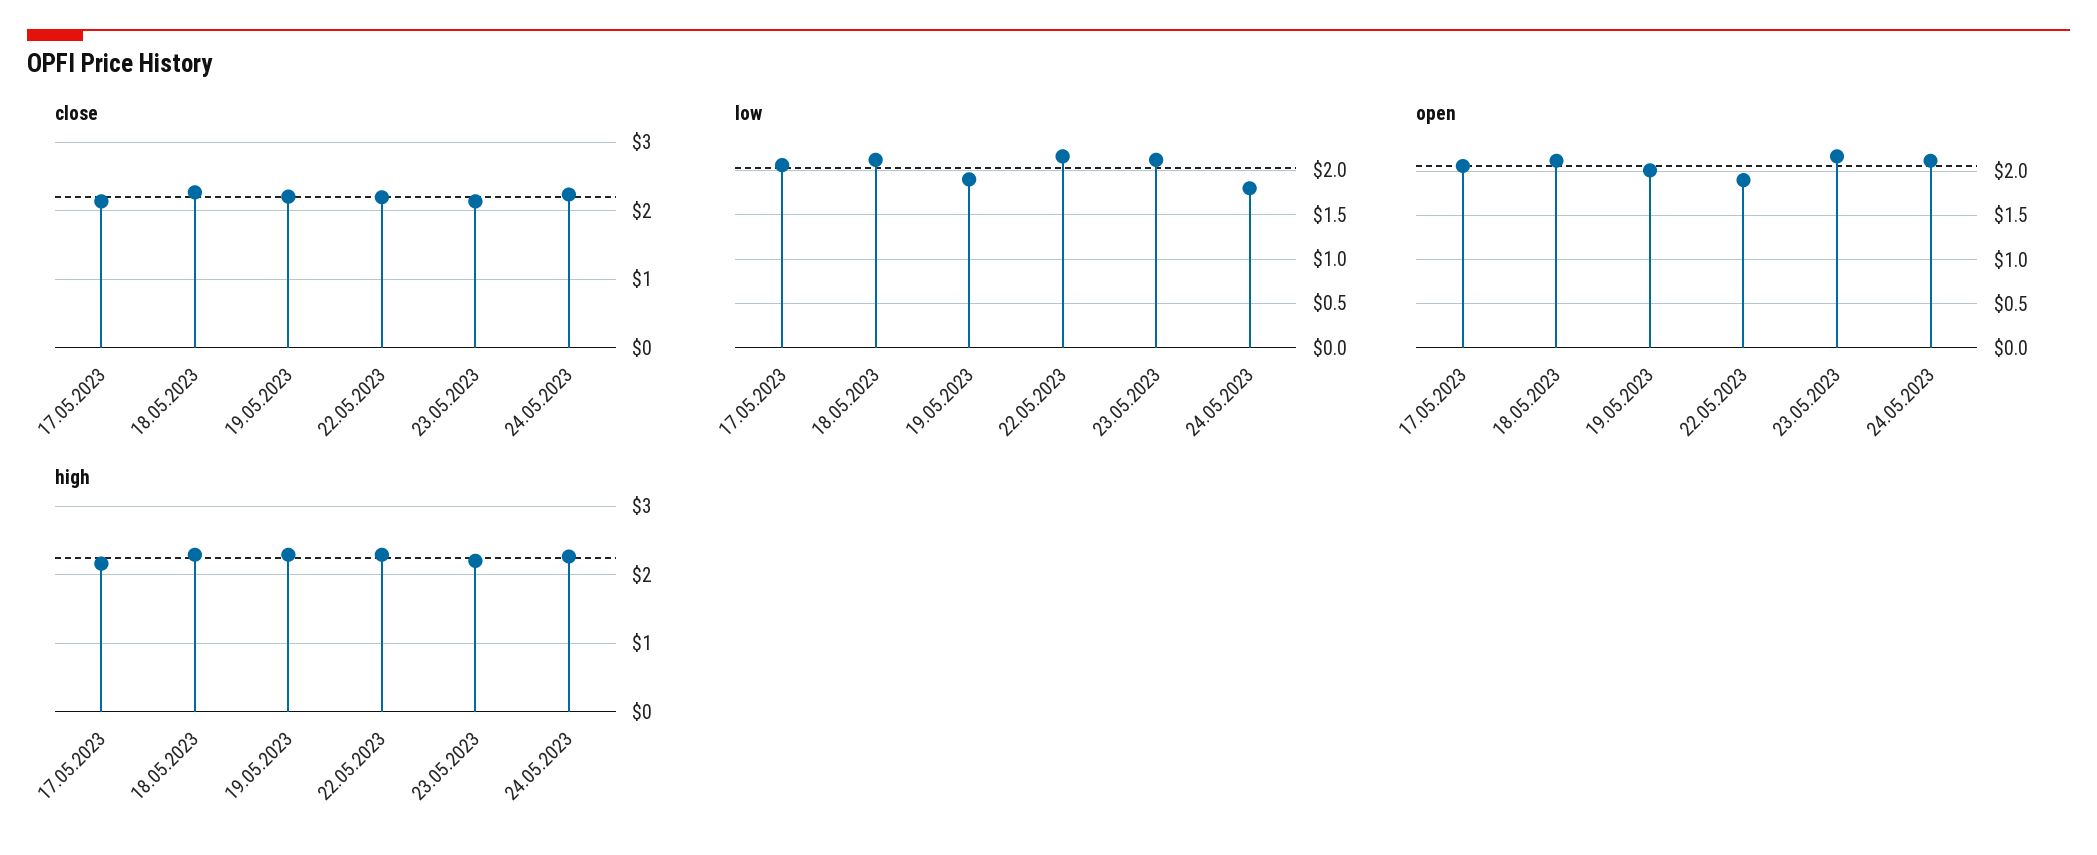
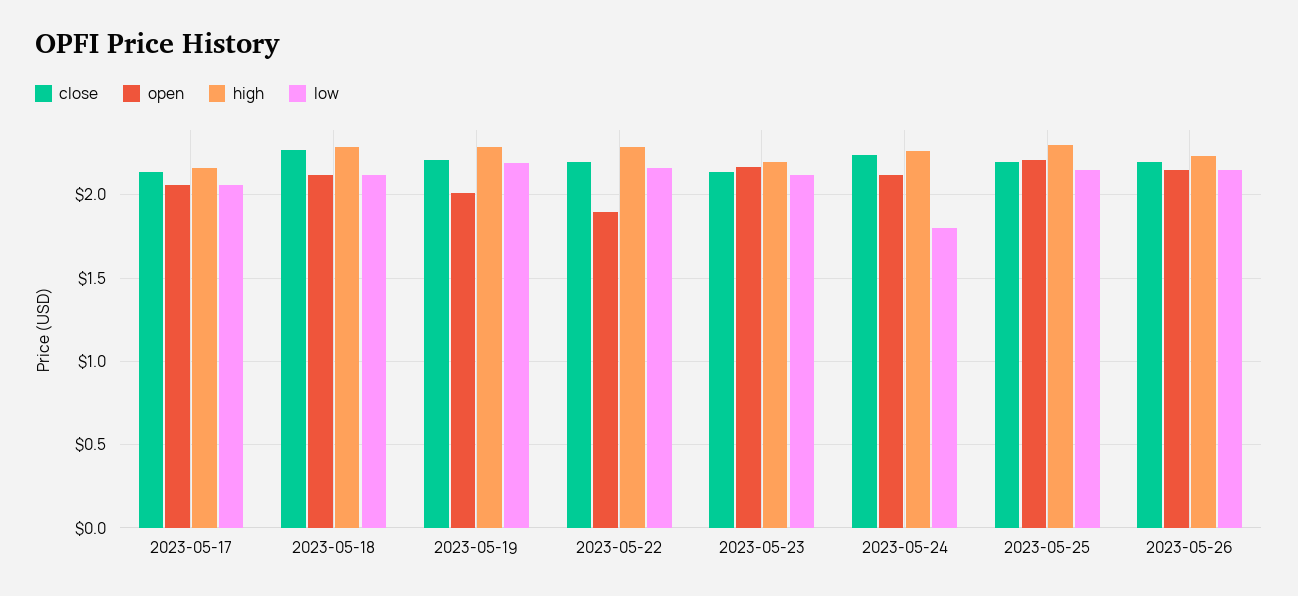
low, 19.05.2023: 1.9 -> 2.2
close, 2023-05-25: none -> 2.2
open, 2023-05-25: none -> 2.2
high, 2023-05-25: none -> 2.3
low, 2023-05-25: none -> 2.15
close, 2023-05-26: none -> 2.2
open, 2023-05-26: none -> 2.15
high, 2023-05-26: none -> 2.25
low, 2023-05-26: none -> 2.15

